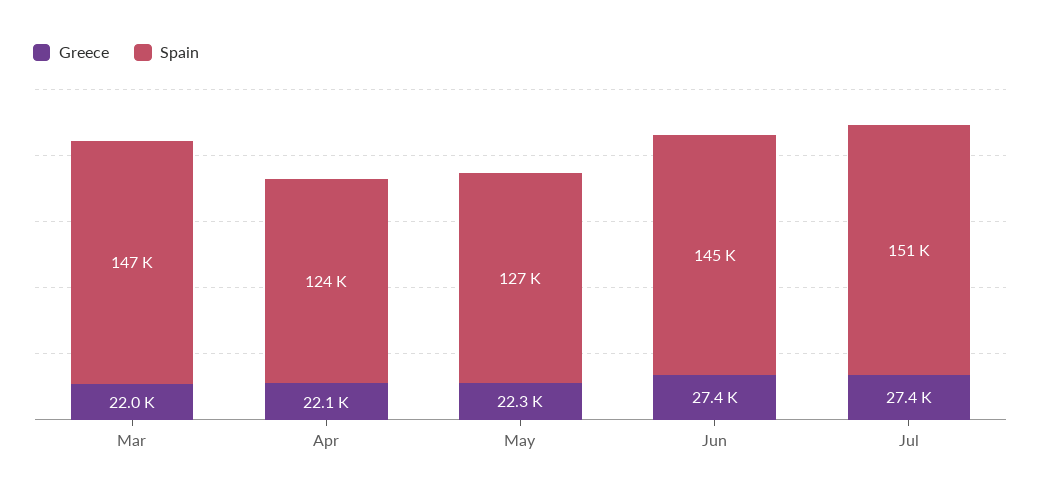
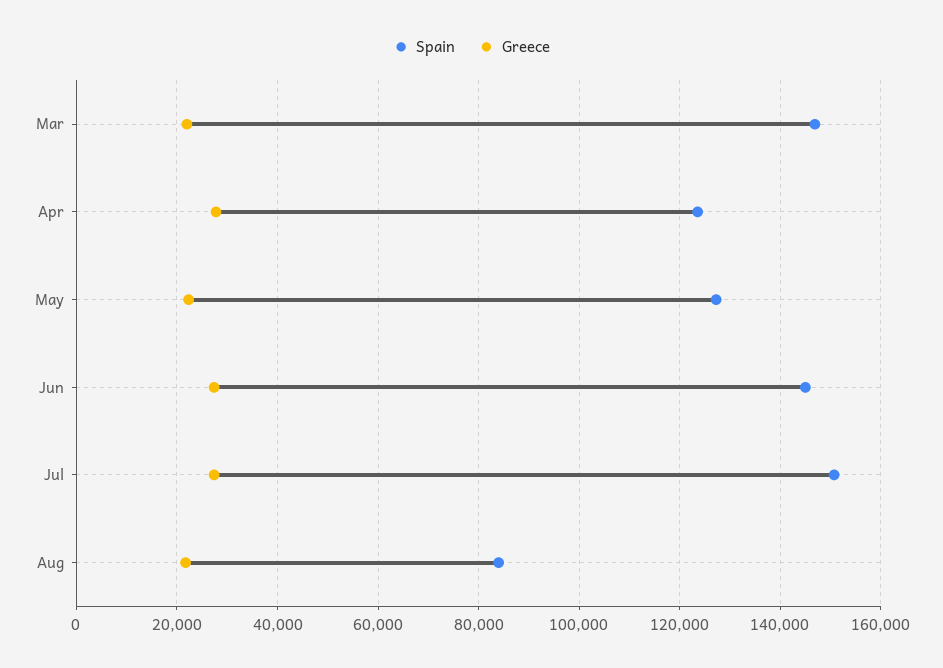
Greece, Apr: 22100 -> 28000
Spain, Aug: none -> 84000
Greece, Aug: none -> 22000

